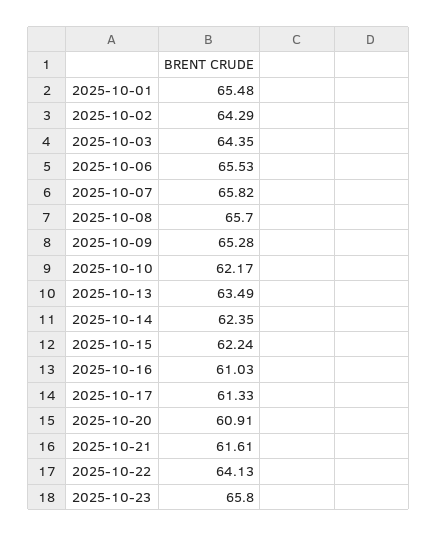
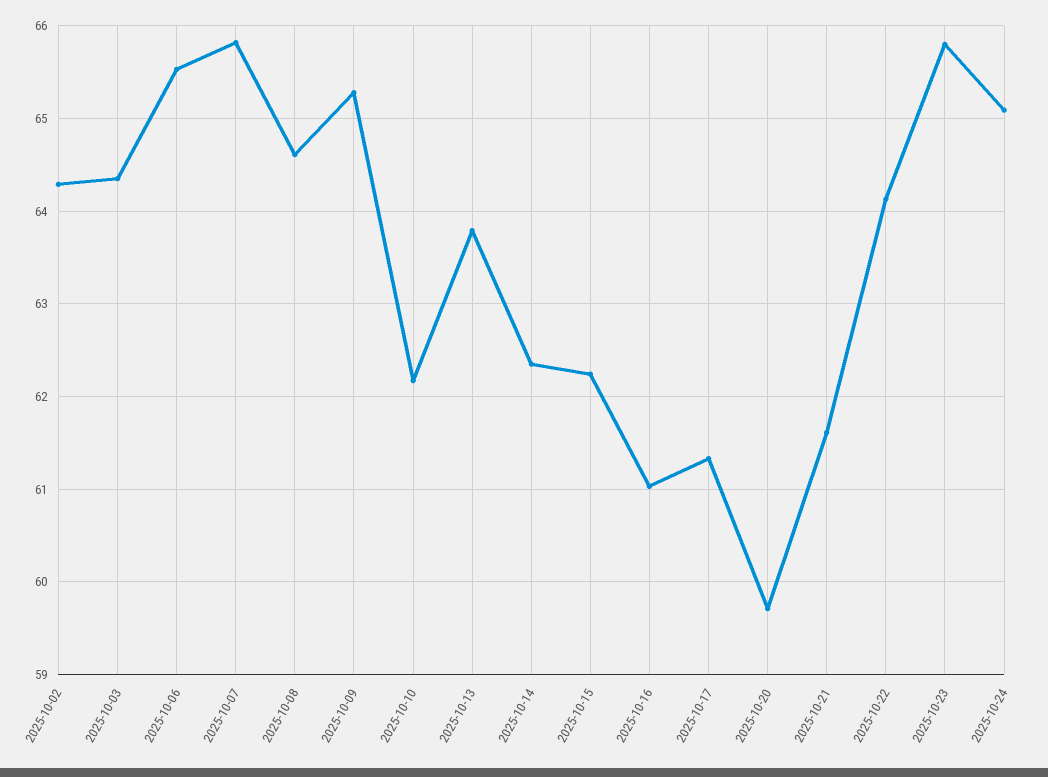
2025-10-01: 65.48 -> none
2025-10-08: 65.7 -> 64.6
2025-10-13: 63.49 -> 63.8
2025-10-20: 60.91 -> 59.7
2025-10-24: none -> 65.1

